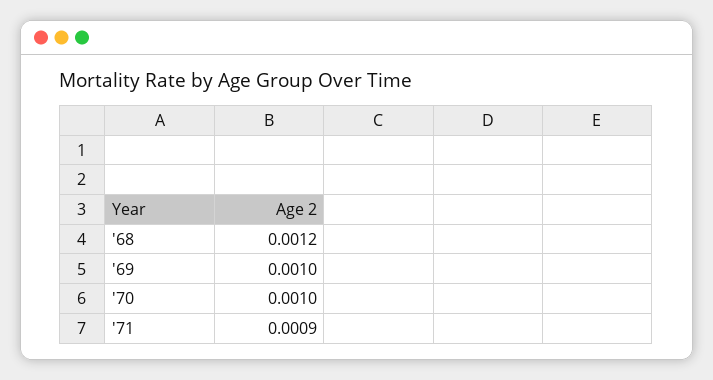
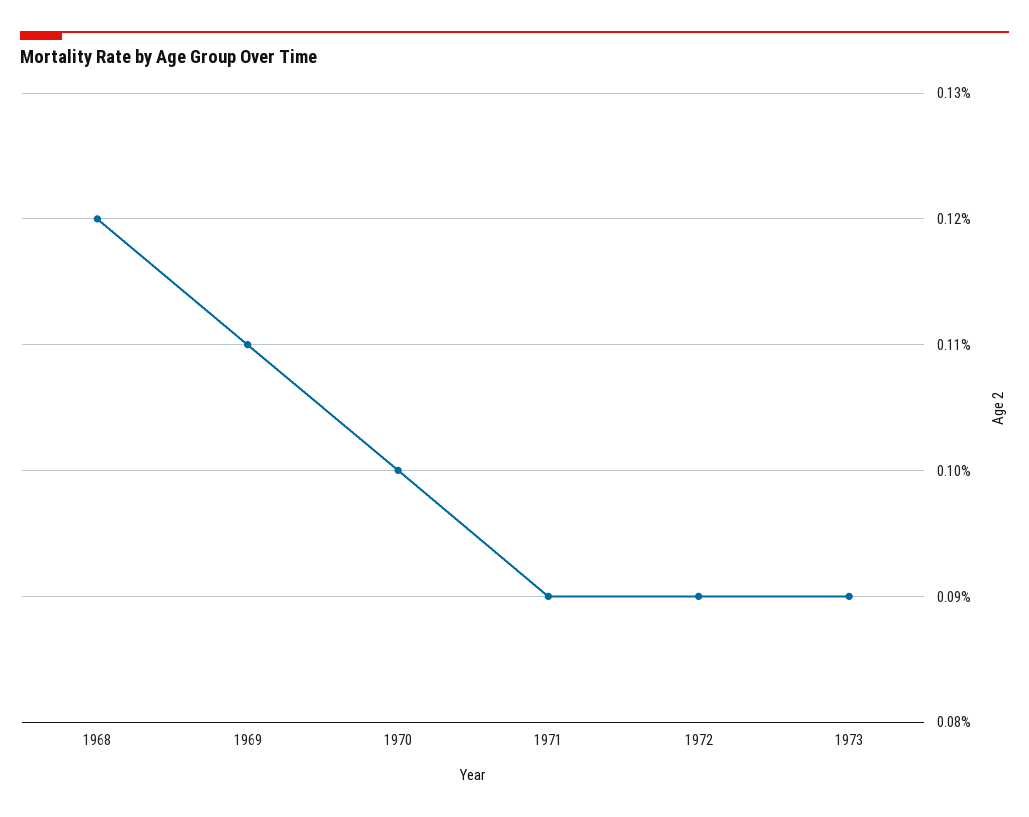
'69: 0.001 -> 0.0011
1972: none -> 0.0009
1973: none -> 0.0009

